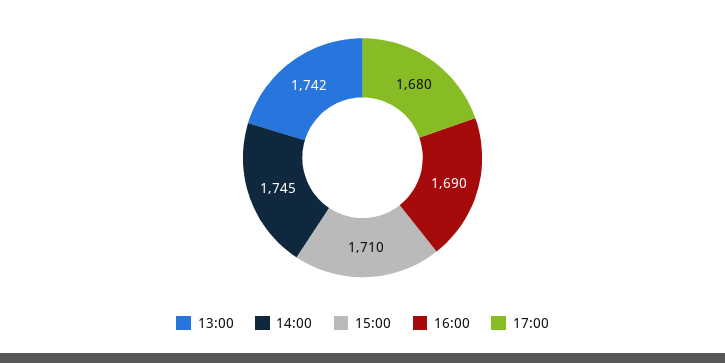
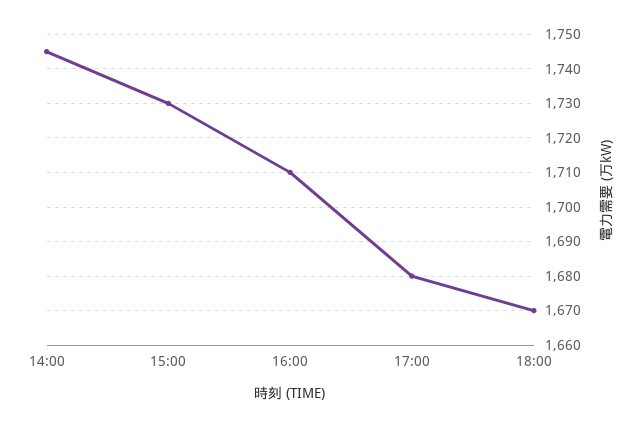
13:00: 1742 -> none
15:00: 1710 -> 1730
16:00: 1690 -> 1710
18:00: none -> 1670

